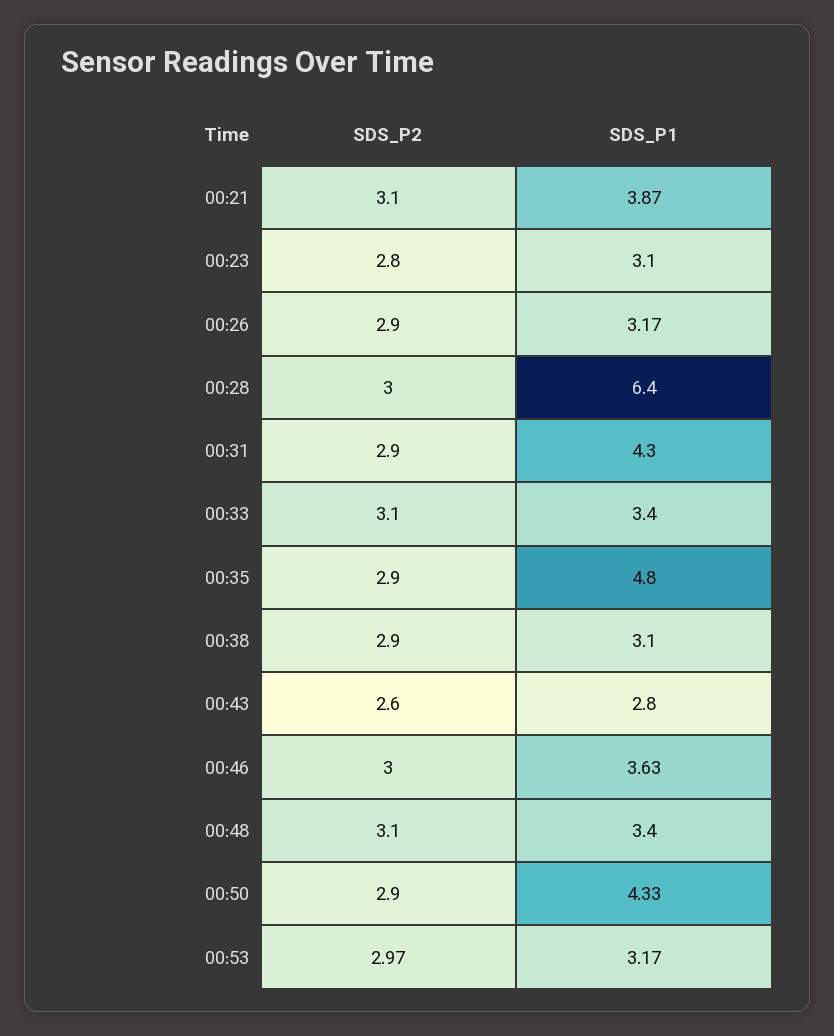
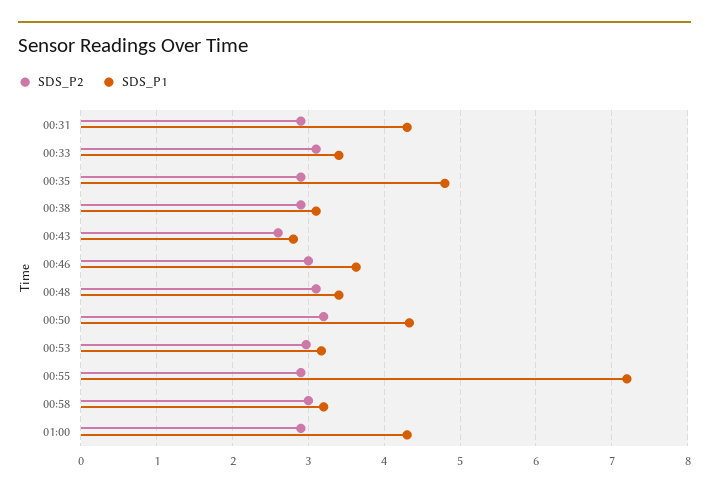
SDS_P2, 00:21: 3.1 -> none
SDS_P1, 00:21: 3.87 -> none
SDS_P2, 00:23: 2.8 -> none
SDS_P1, 00:23: 3.1 -> none
SDS_P2, 00:26: 2.9 -> none
SDS_P1, 00:26: 3.17 -> none
SDS_P2, 00:28: 3 -> none
SDS_P1, 00:28: 6.4 -> none
SDS_P2, 00:50: 2.9 -> 3.2
SDS_P2, 00:55: none -> 2.9
SDS_P1, 00:55: none -> 7.2
SDS_P2, 00:58: none -> 3
SDS_P1, 00:58: none -> 3.2
SDS_P2, 01:00: none -> 2.9
SDS_P1, 01:00: none -> 4.3

